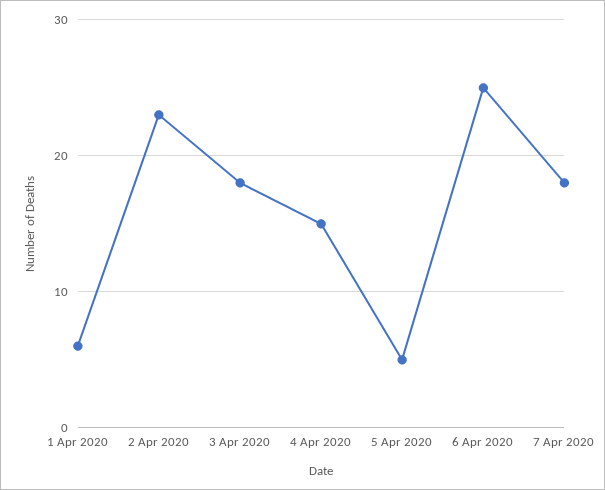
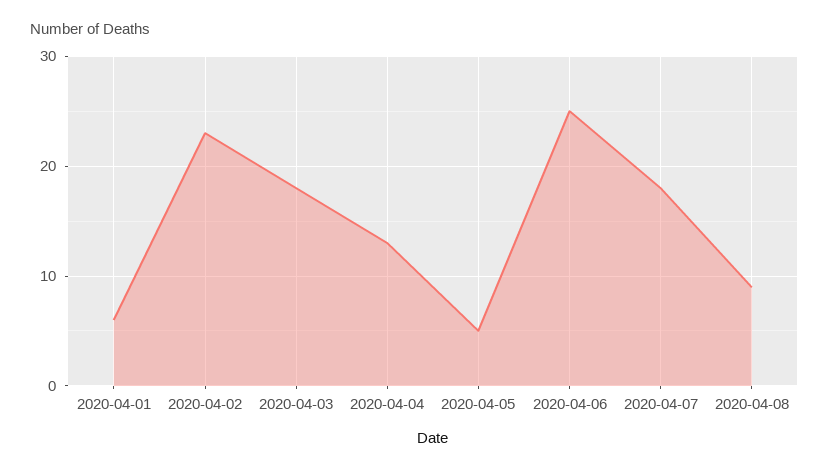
4 Apr 2020: 15 -> 13
2020-04-08: none -> 9

